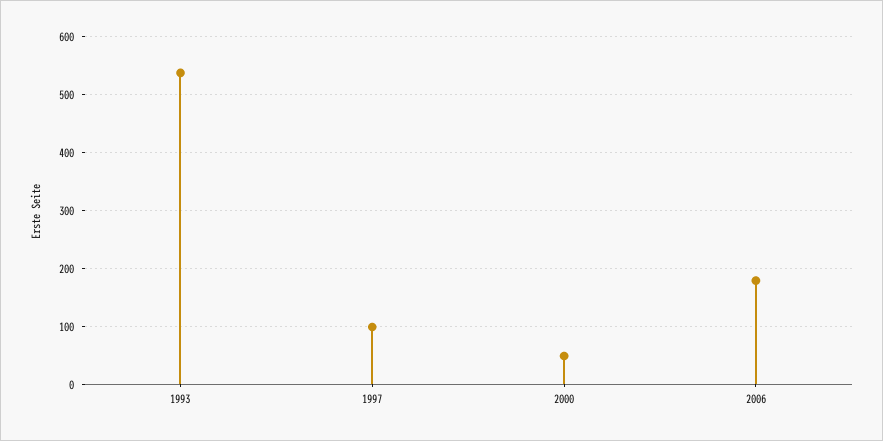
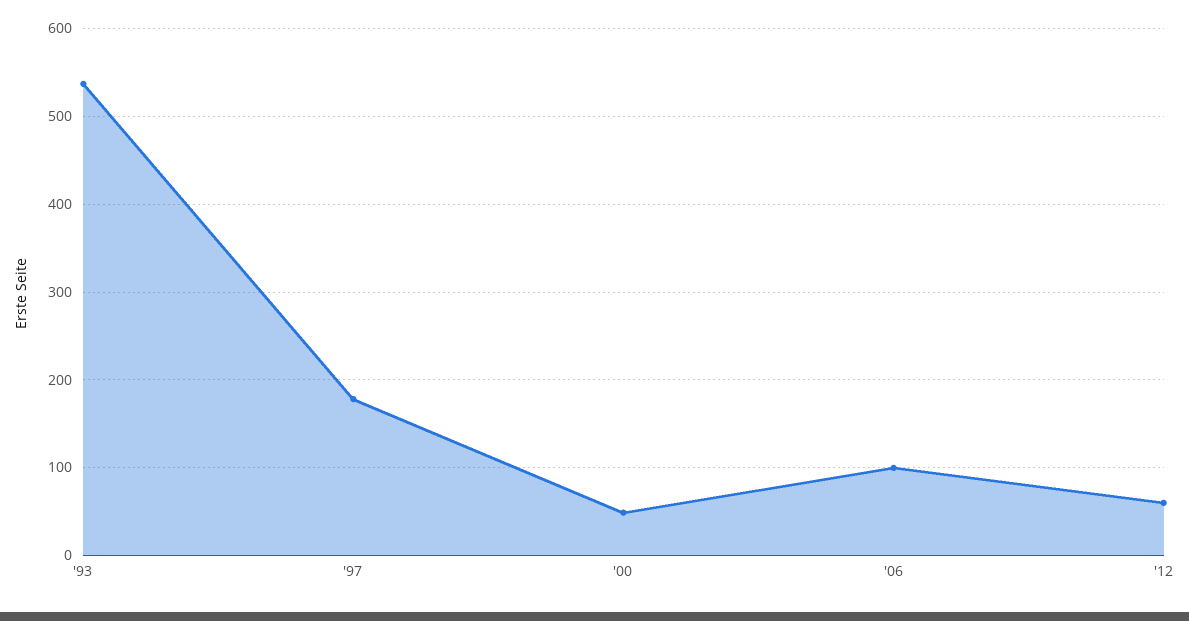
1997: 100 -> 180
2006: 180 -> 100
'12: none -> 60

